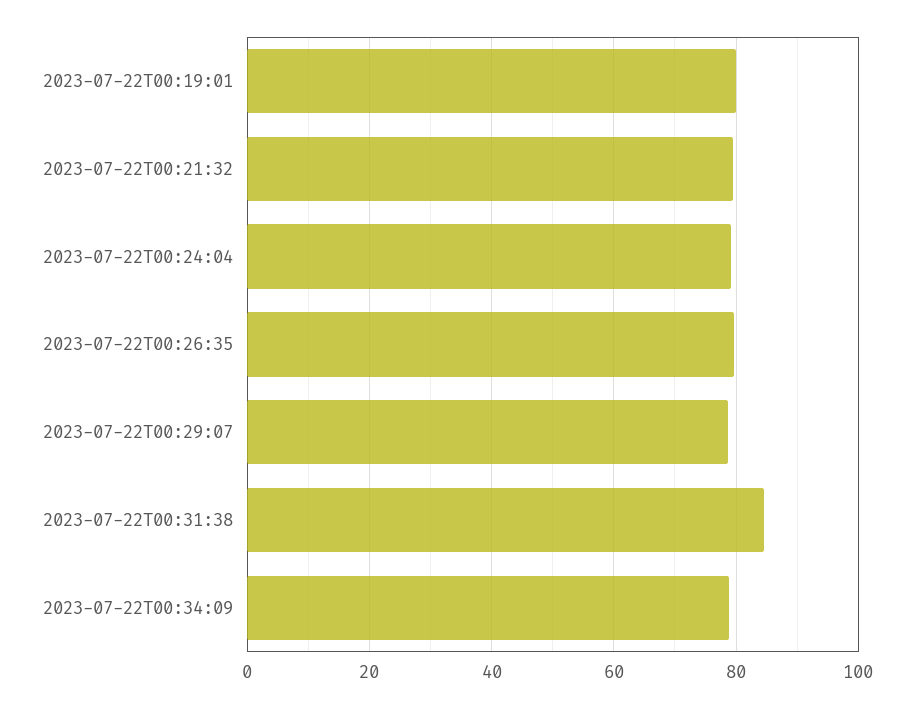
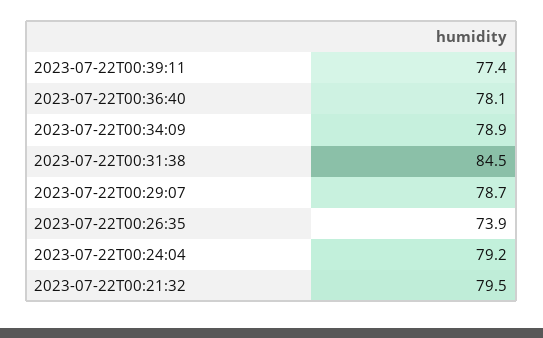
2023-07-22T00:19:01: 80 -> none
2023-07-22T00:26:35: 80 -> 73.9
2023-07-22T00:39:11: none -> 77.4
2023-07-22T00:36:40: none -> 78.1

